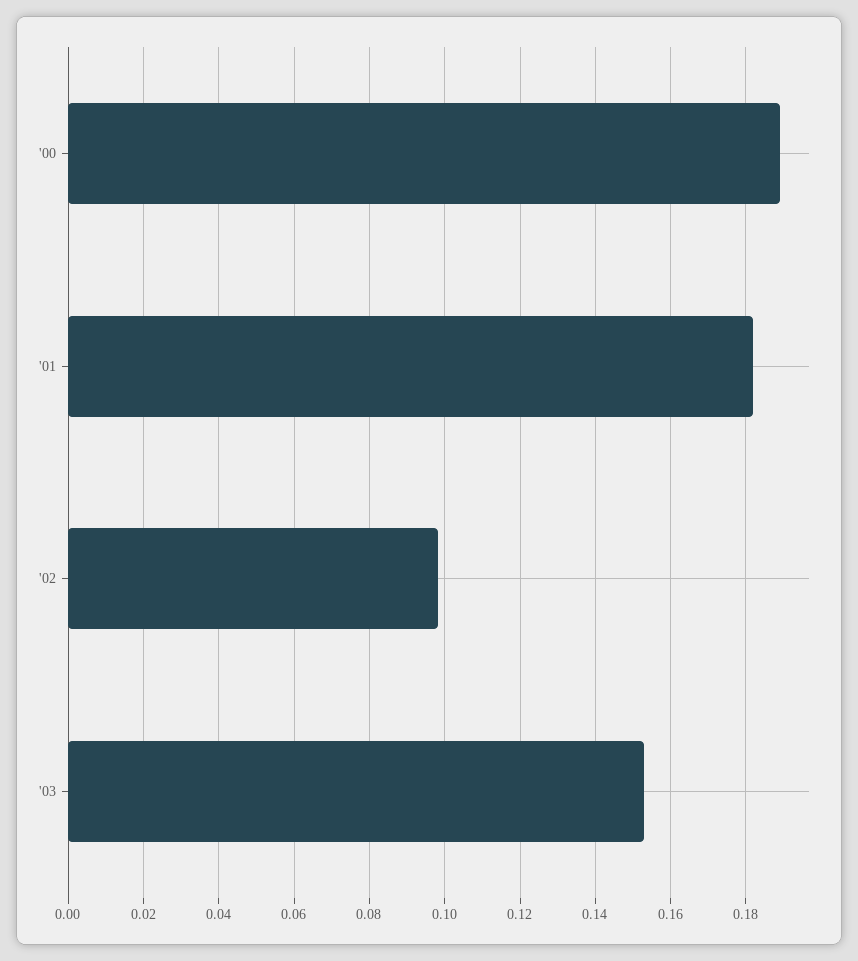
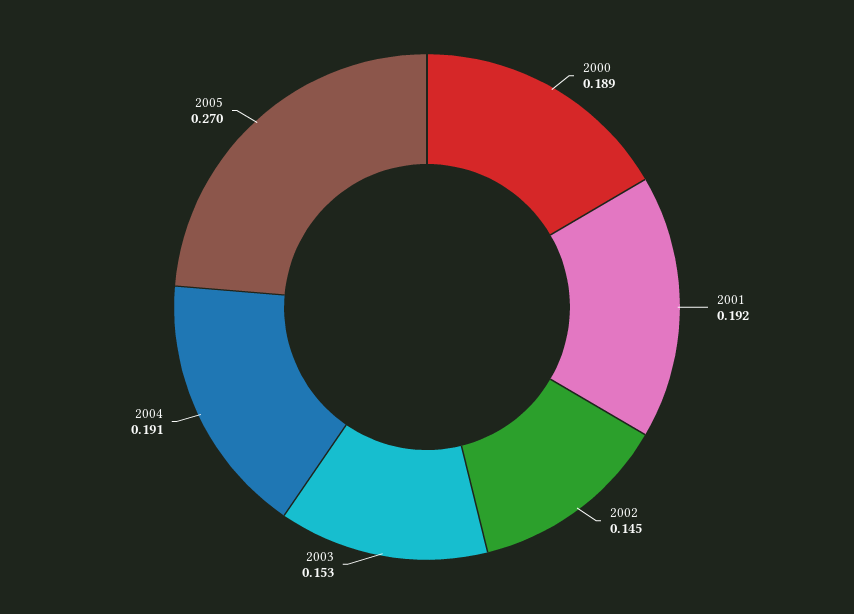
'01: 0.182 -> 0.192
'02: 0.098 -> 0.145
2004: none -> 0.191
2005: none -> 0.27

